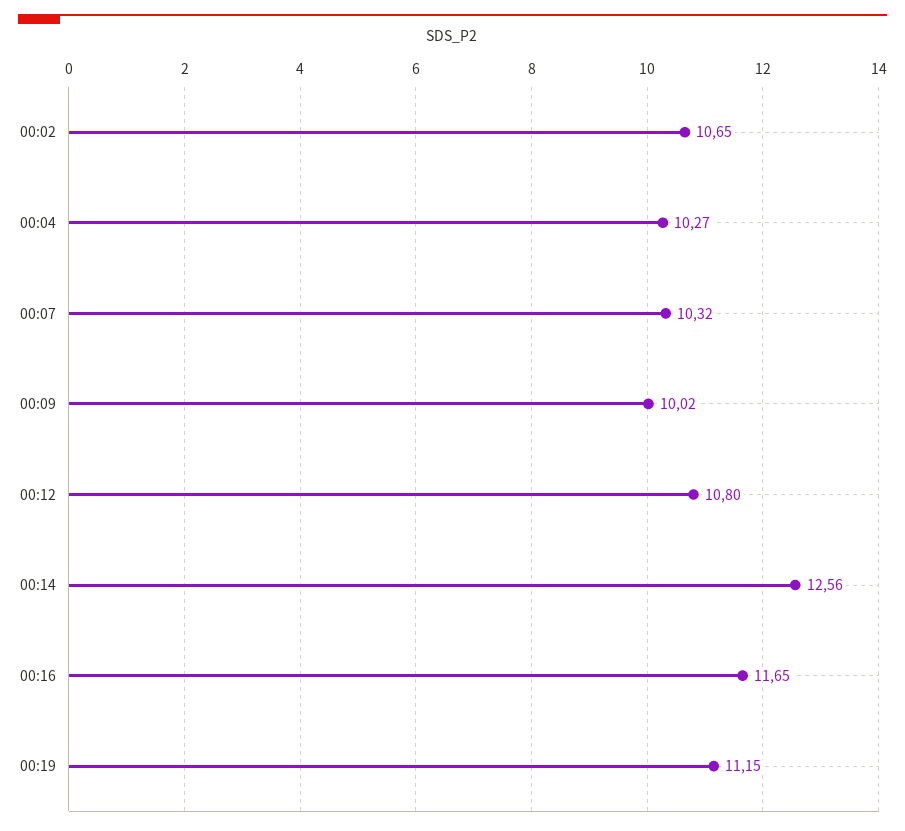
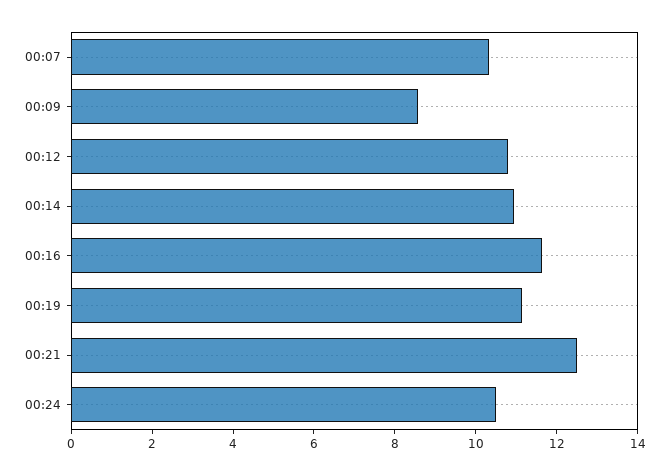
00:02: 10.65 -> none
00:04: 10.27 -> none
00:09: 10.02 -> 8.5
00:14: 12.56 -> 11
00:21: none -> 12.5
00:24: none -> 10.5

